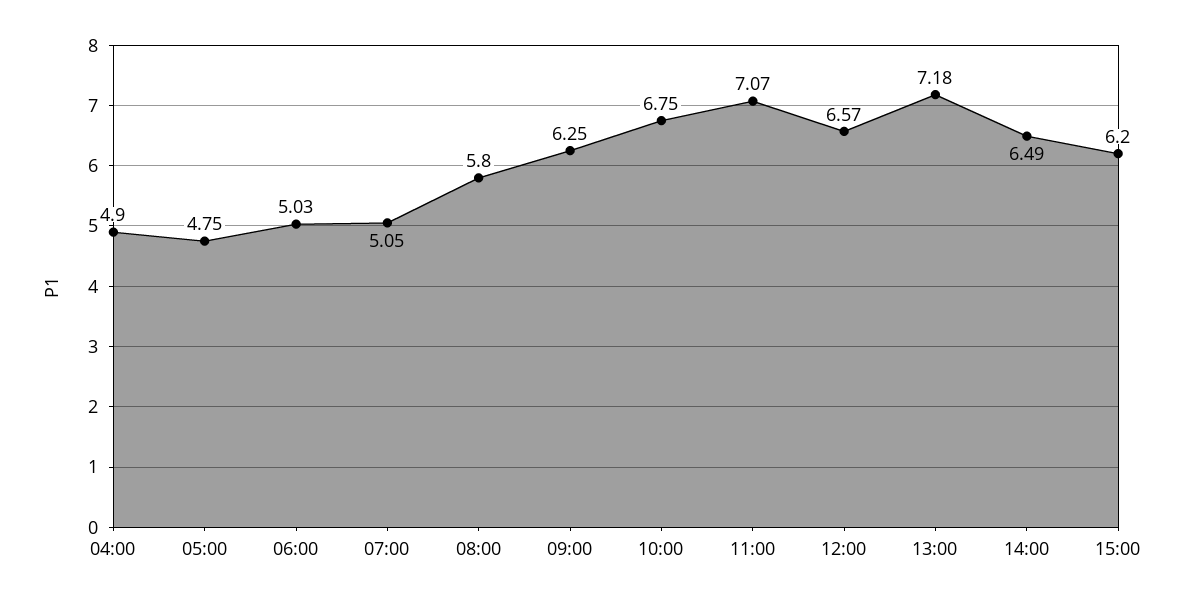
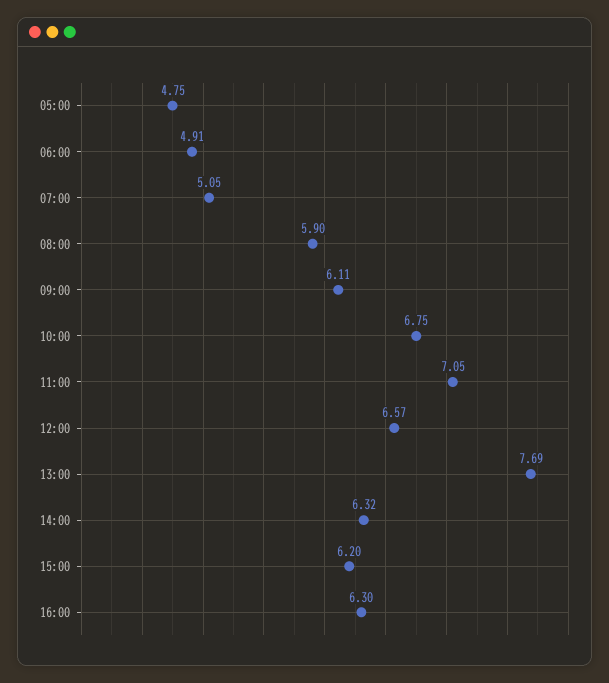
04:00: 4.9 -> none
06:00: 5.03 -> 4.91
08:00: 5.8 -> 5.9
09:00: 6.25 -> 6.11
11:00: 7.07 -> 7.05
13:00: 7.18 -> 7.69
14:00: 6.49 -> 6.32
16:00: none -> 6.3

